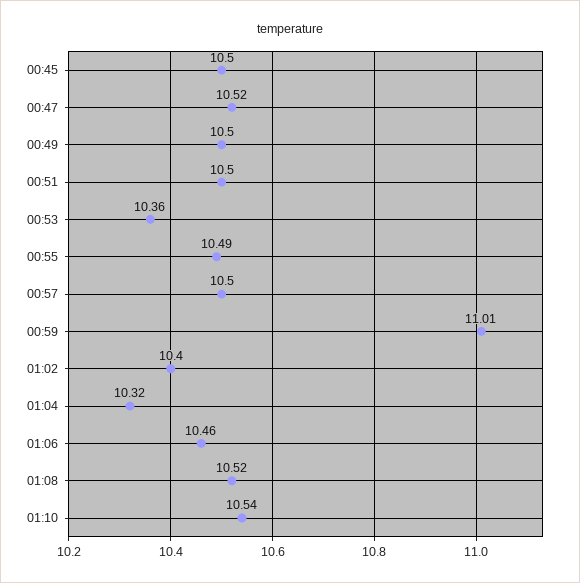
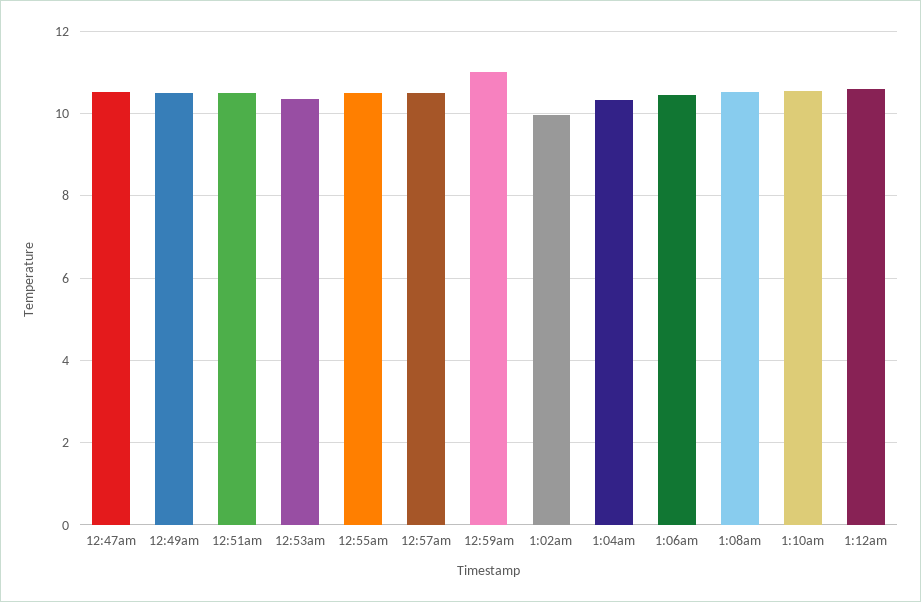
00:45: 10.5 -> none
01:02: 10.4 -> 10
1:12am: none -> 10.6

